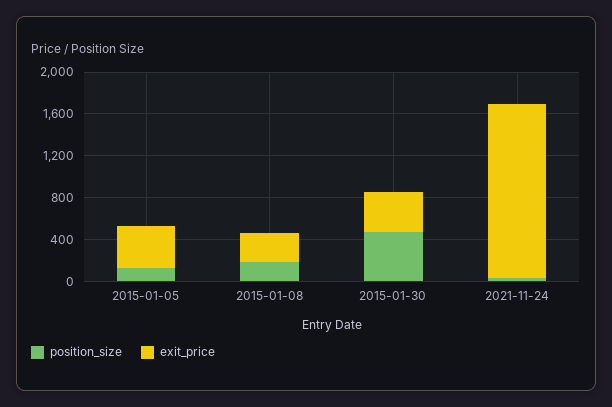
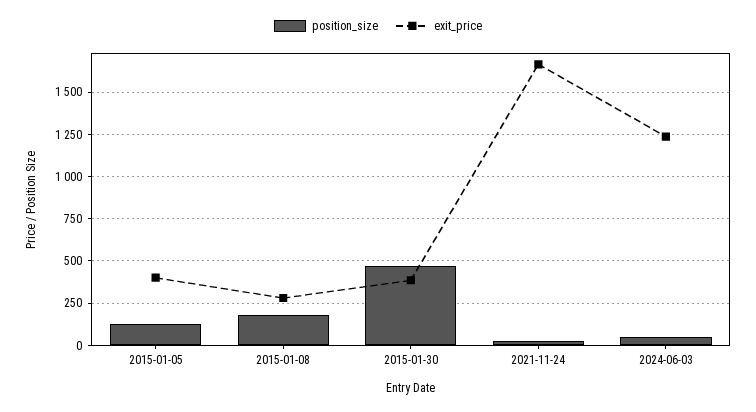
position_size, 2024-06-03: none -> 50
exit_price, 2024-06-03: none -> 1250

